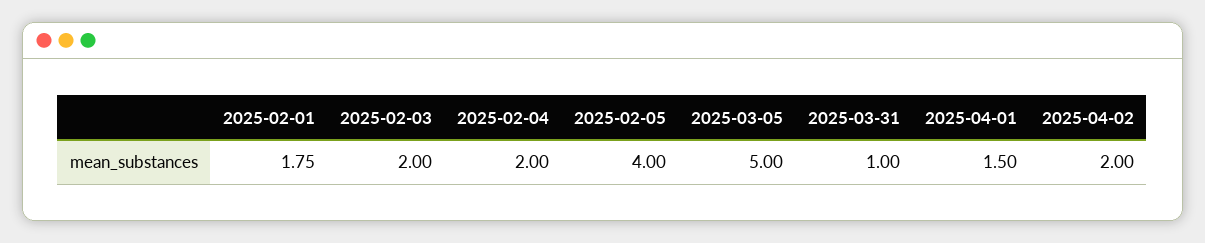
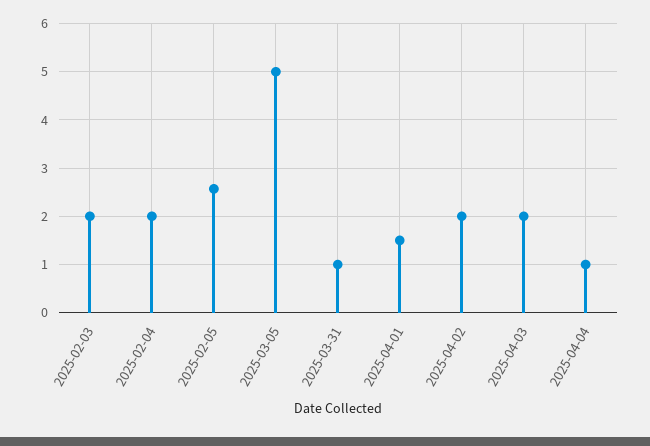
2025-02-01: 1.75 -> none
2025-02-05: 4 -> 2.6
2025-04-03: none -> 2
2025-04-04: none -> 1

